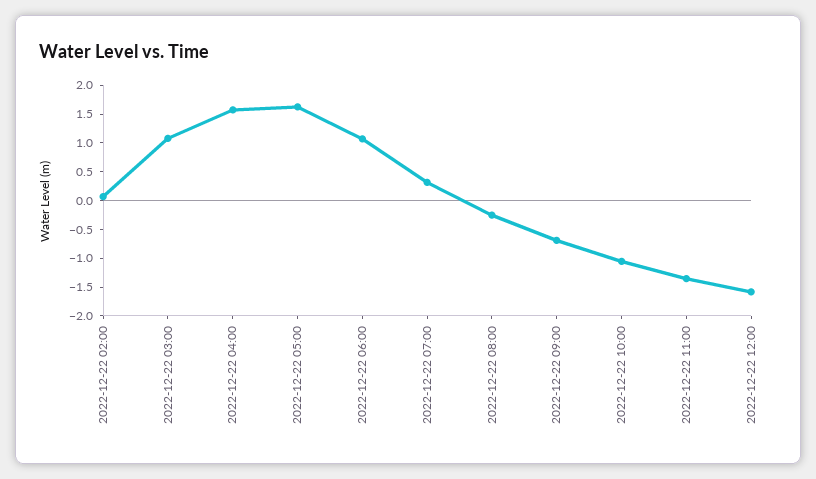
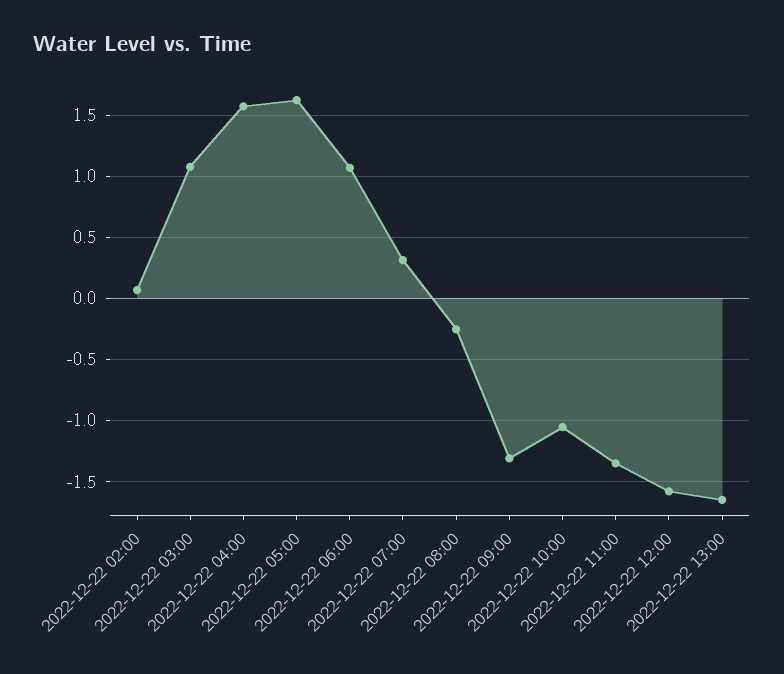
2022-12-22 09:00: -0.75 -> -1.3
2022-12-22 13:00: none -> -1.65

